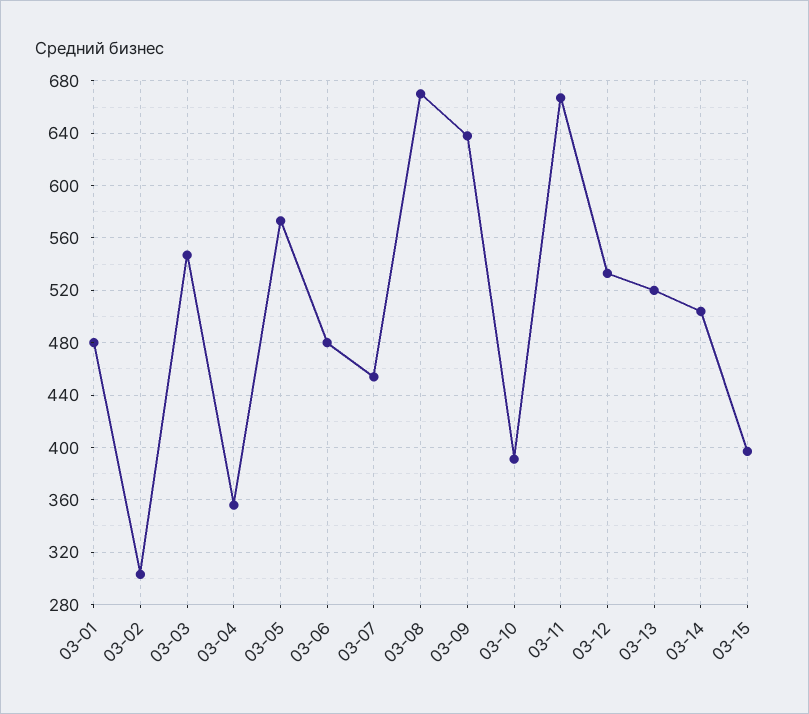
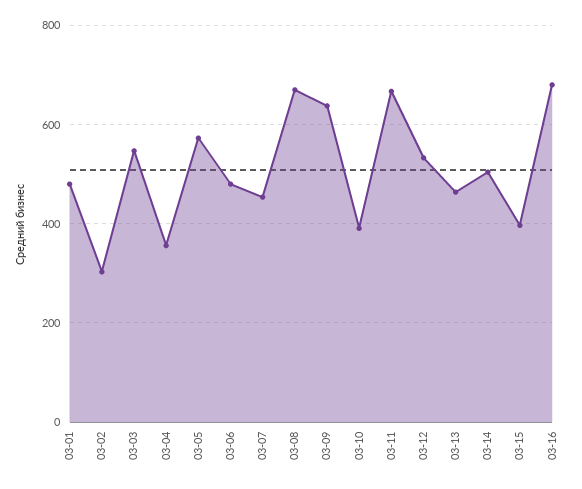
03-13: 520 -> 460
03-16: none -> 680

